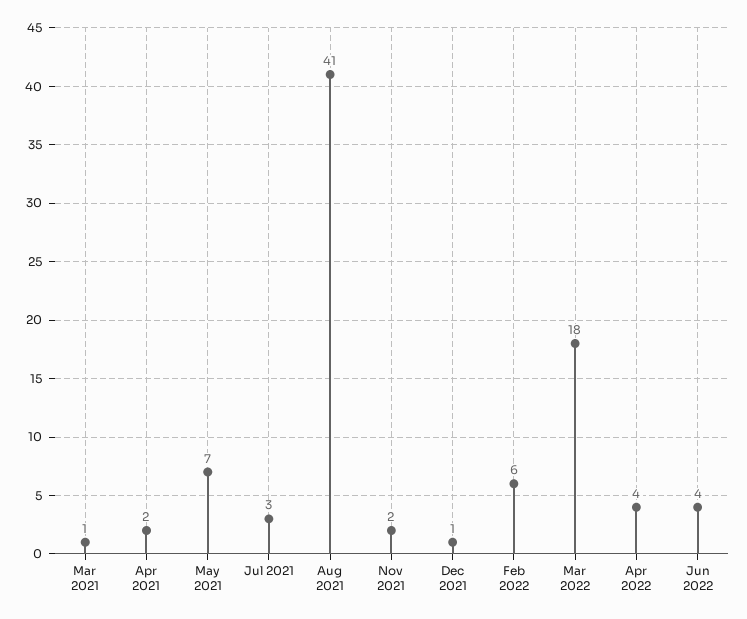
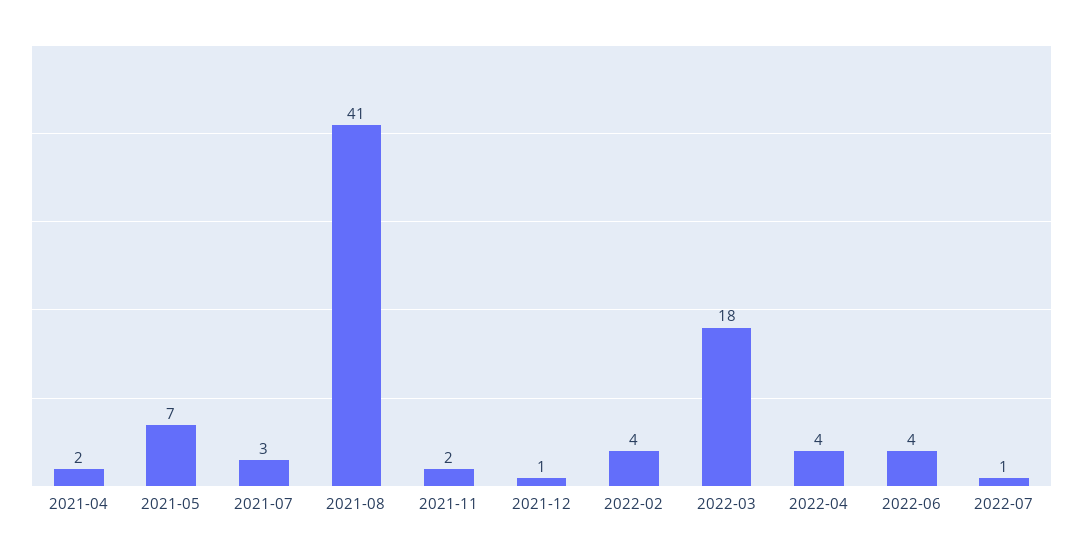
Mar 2021: 1 -> none
Feb 2022: 6 -> 4
2022-07: none -> 1

